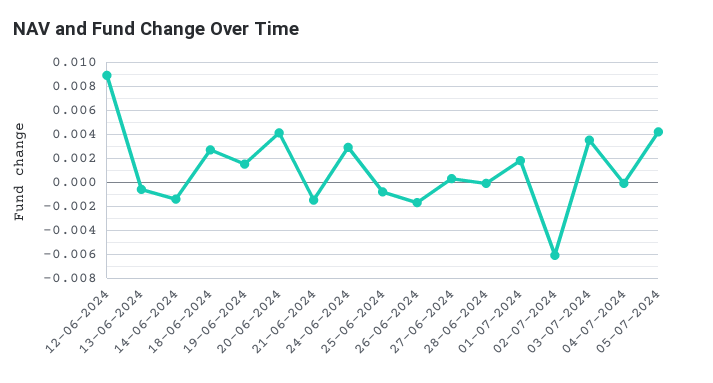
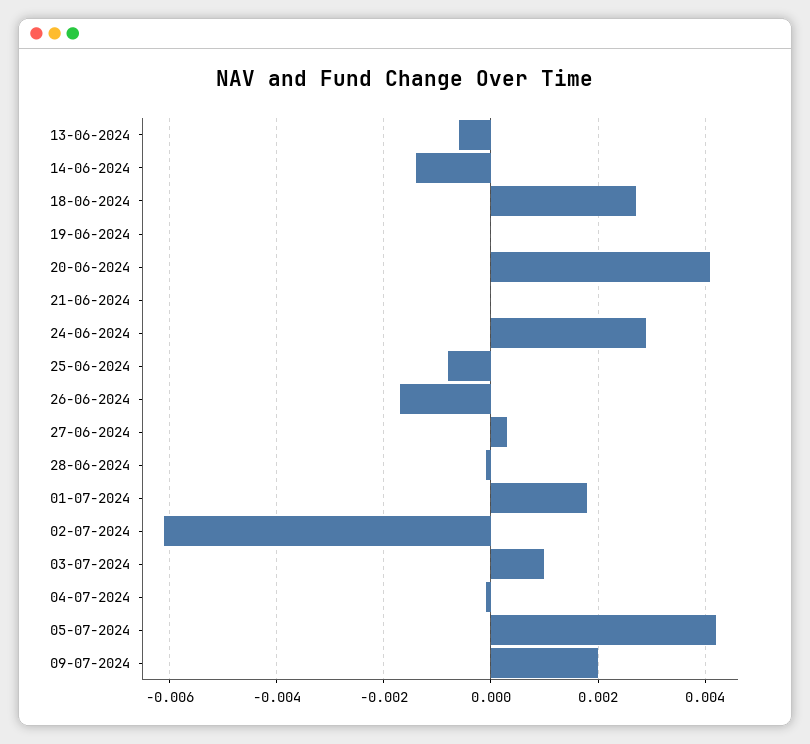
12-06-2024: 0.009 -> none
19-06-2024: 0.0015 -> 0
21-06-2024: -0.0015 -> 0
03-07-2024: 0.0035 -> 0.001
09-07-2024: none -> 0.002

